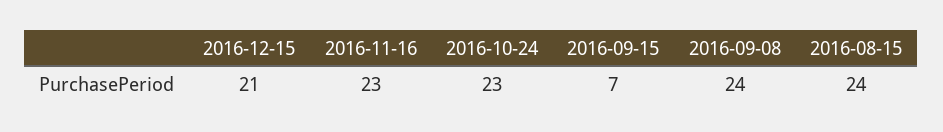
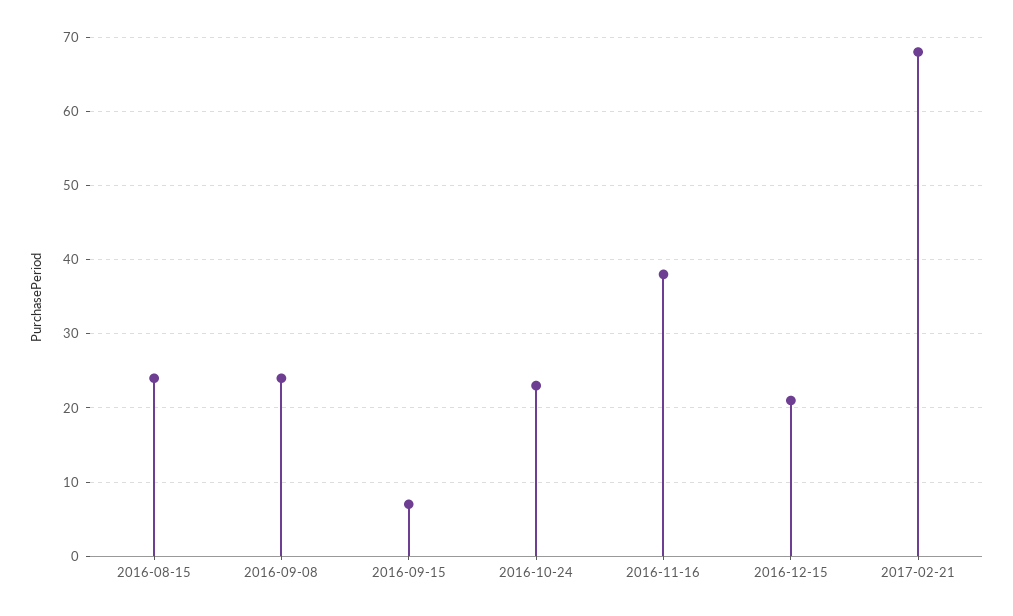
2016-11-16: 23 -> 38
2017-02-21: none -> 68

